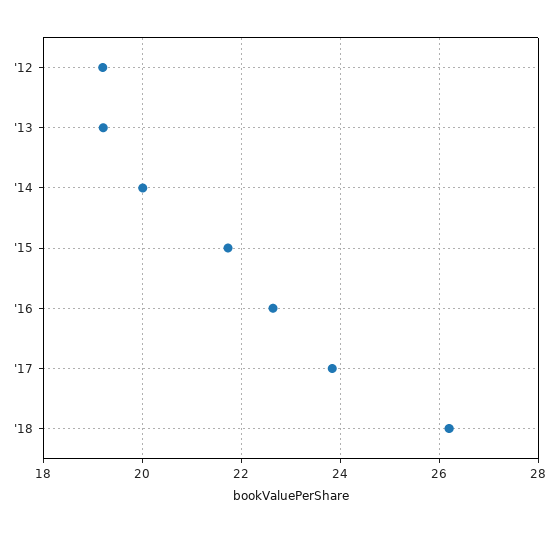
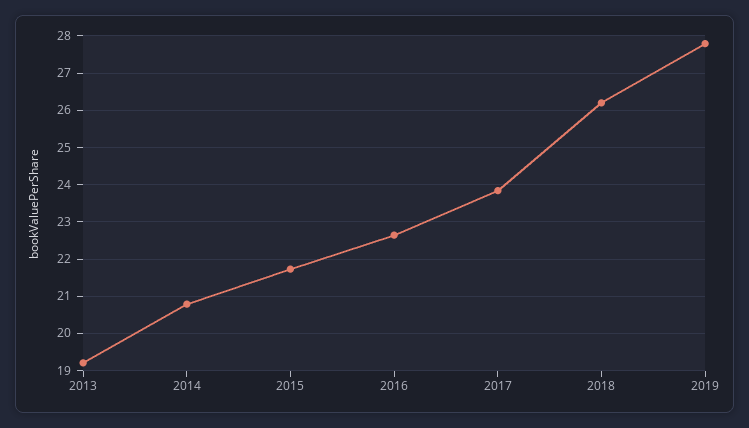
'12: 19.2 -> none
'14: 20 -> 20.8
2019: none -> 27.8

